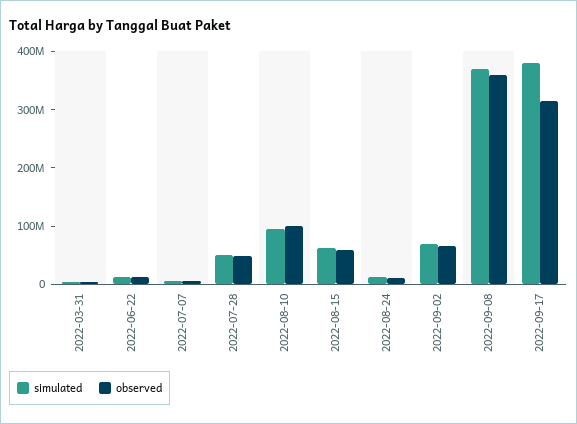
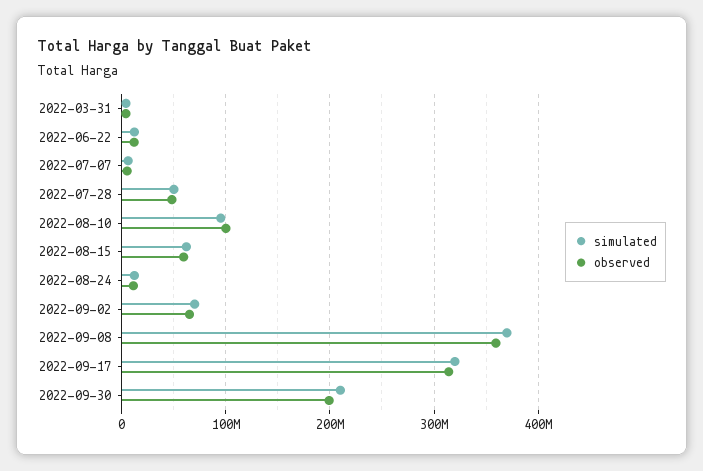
simulated, 2022-09-17: 380000000 -> 320000000
simulated, 2022-09-30: none -> 210000000
observed, 2022-09-30: none -> 200000000

